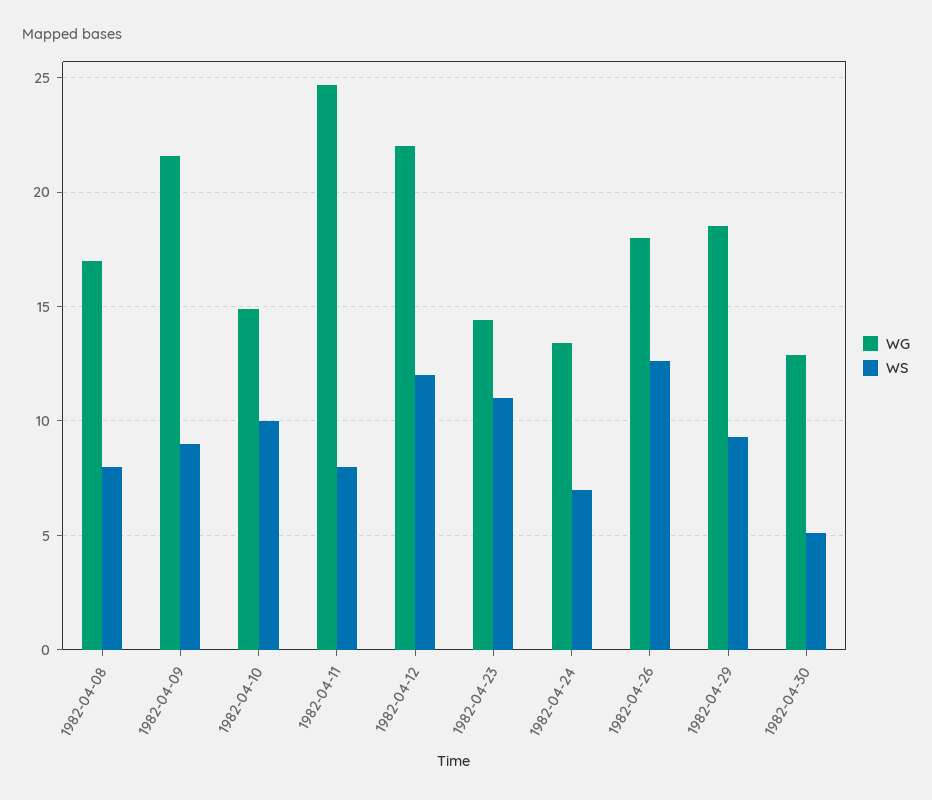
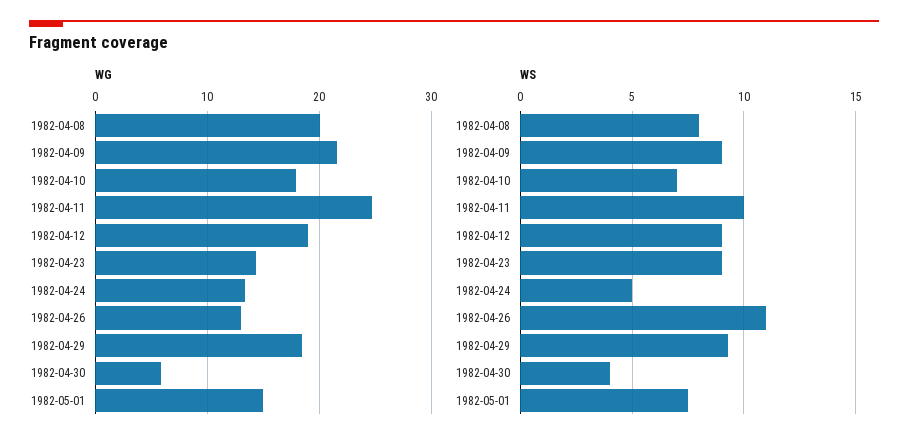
WG, 1982-04-08: 17 -> 20
WG, 1982-04-10: 15 -> 18
WS, 1982-04-10: 10 -> 7
WS, 1982-04-11: 8 -> 10
WG, 1982-04-12: 22 -> 19
WS, 1982-04-12: 12 -> 9
WS, 1982-04-23: 11 -> 9
WS, 1982-04-24: 7 -> 5
WG, 1982-04-26: 18 -> 13
WS, 1982-04-26: 12.5 -> 11
WG, 1982-04-30: 13 -> 6
WS, 1982-04-30: 5 -> 4
WG, 1982-05-01: none -> 15
WS, 1982-05-01: none -> 7.5

